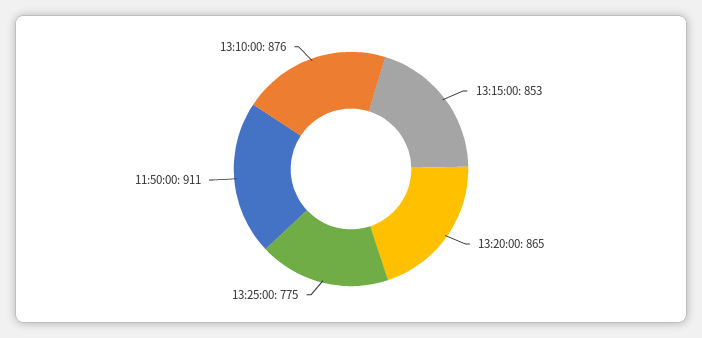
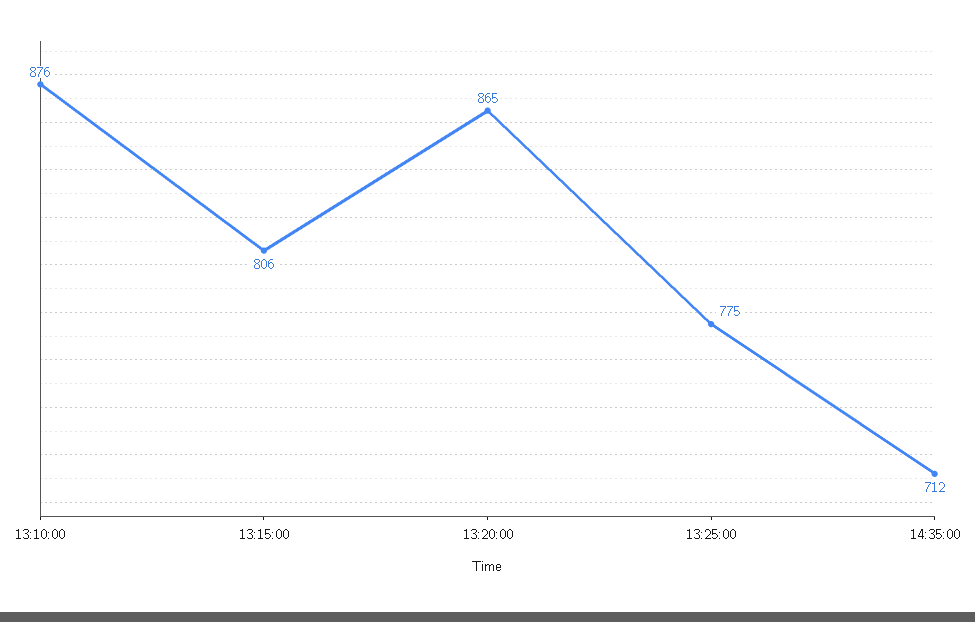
13:15:00: 853 -> 806
11:50:00: 911 -> none
14:35:00: none -> 712

